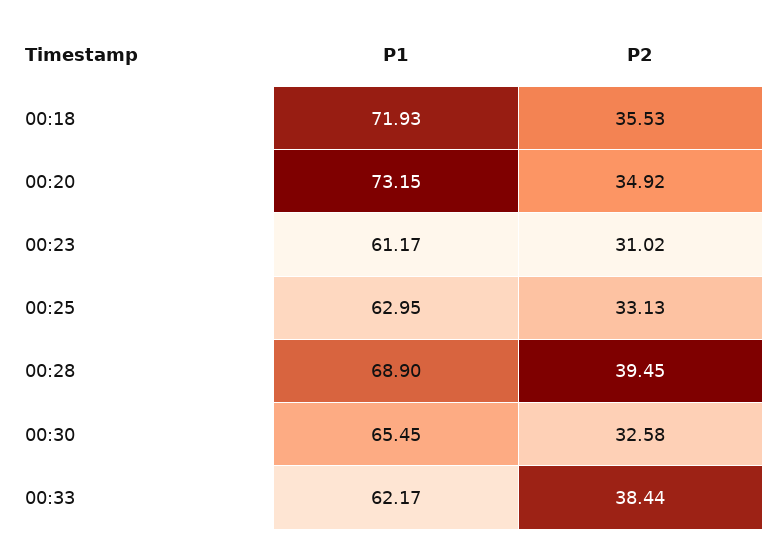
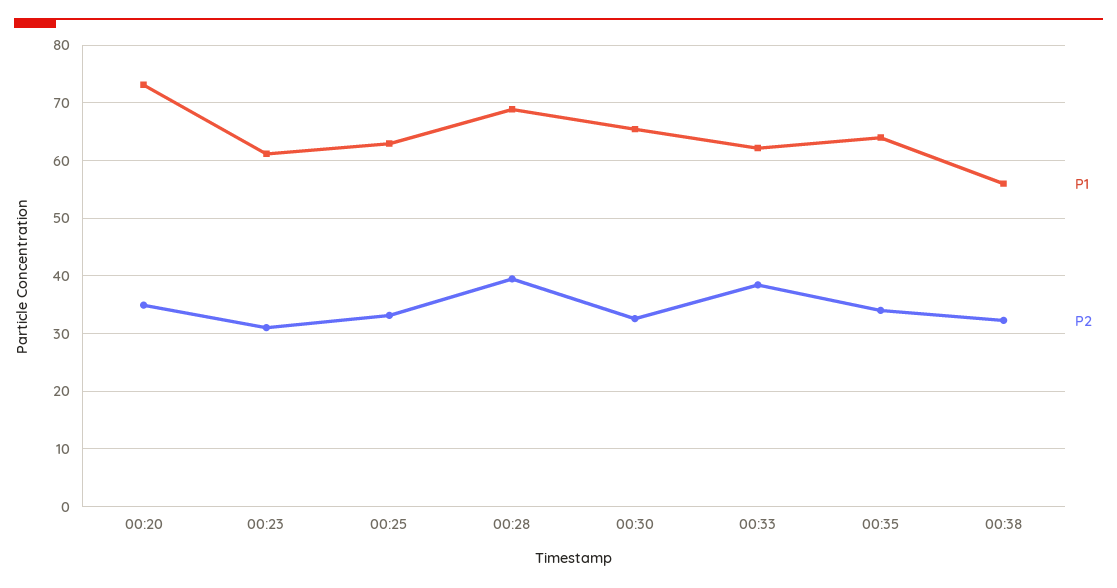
P1, 00:18: 71.93 -> none
P2, 00:18: 35.53 -> none
P1, 00:35: none -> 64
P2, 00:35: none -> 34
P1, 00:38: none -> 56
P2, 00:38: none -> 32

